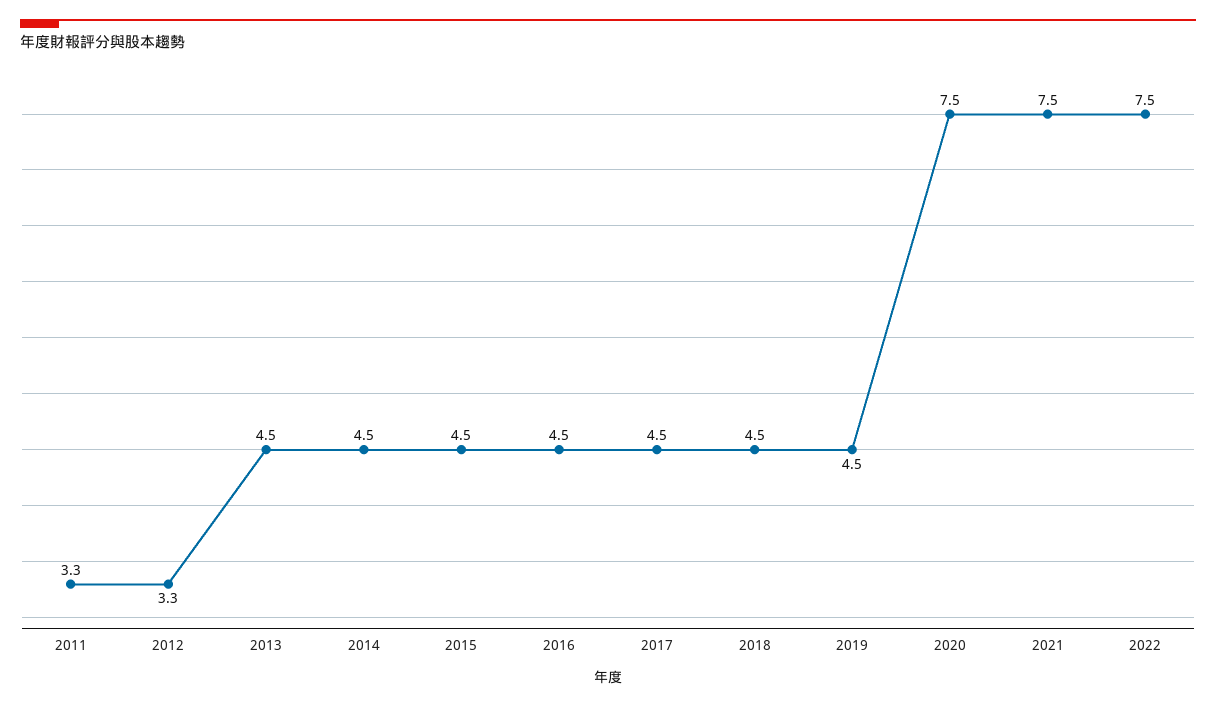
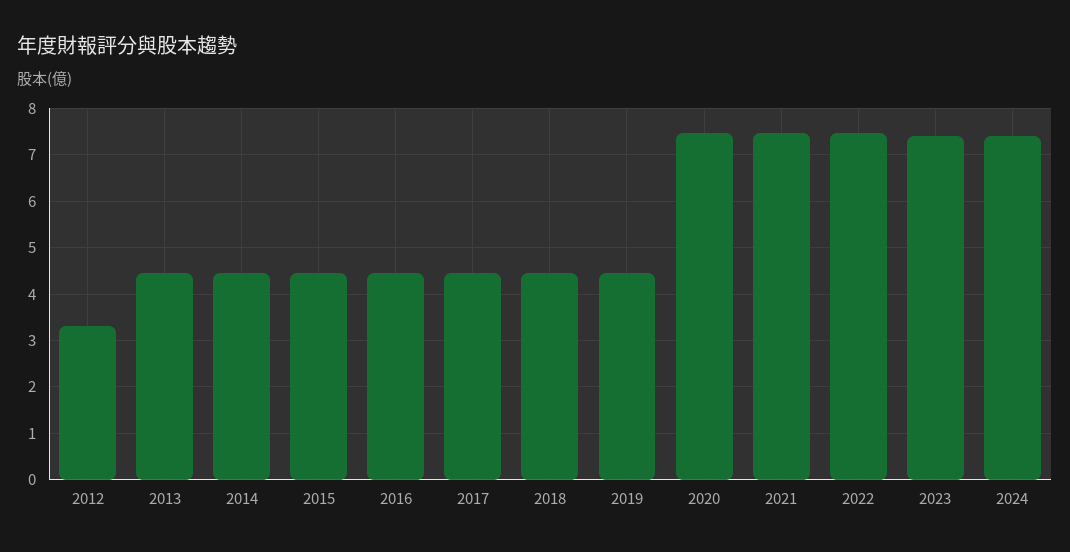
2011: 3.3 -> none
2023: none -> 7.4
2024: none -> 7.4

